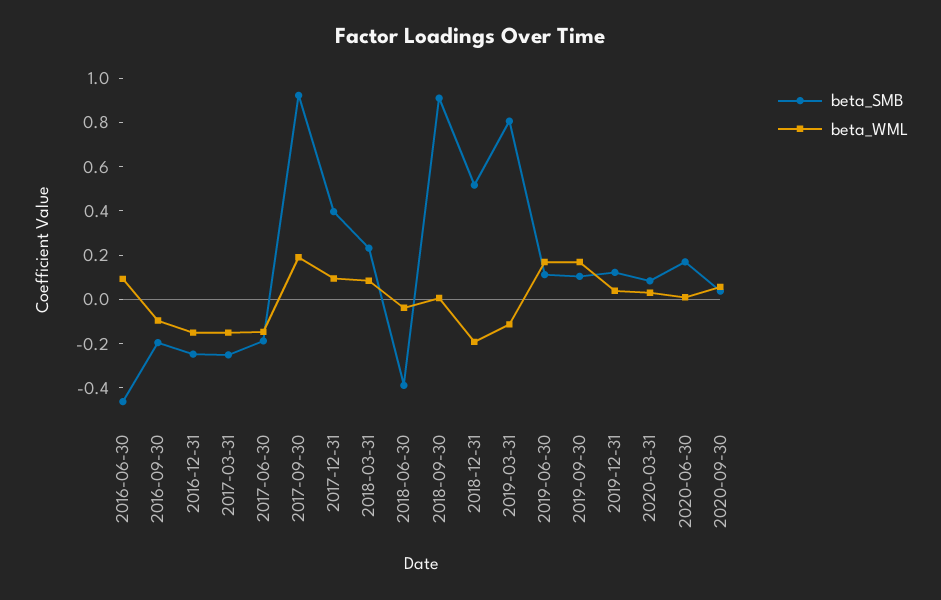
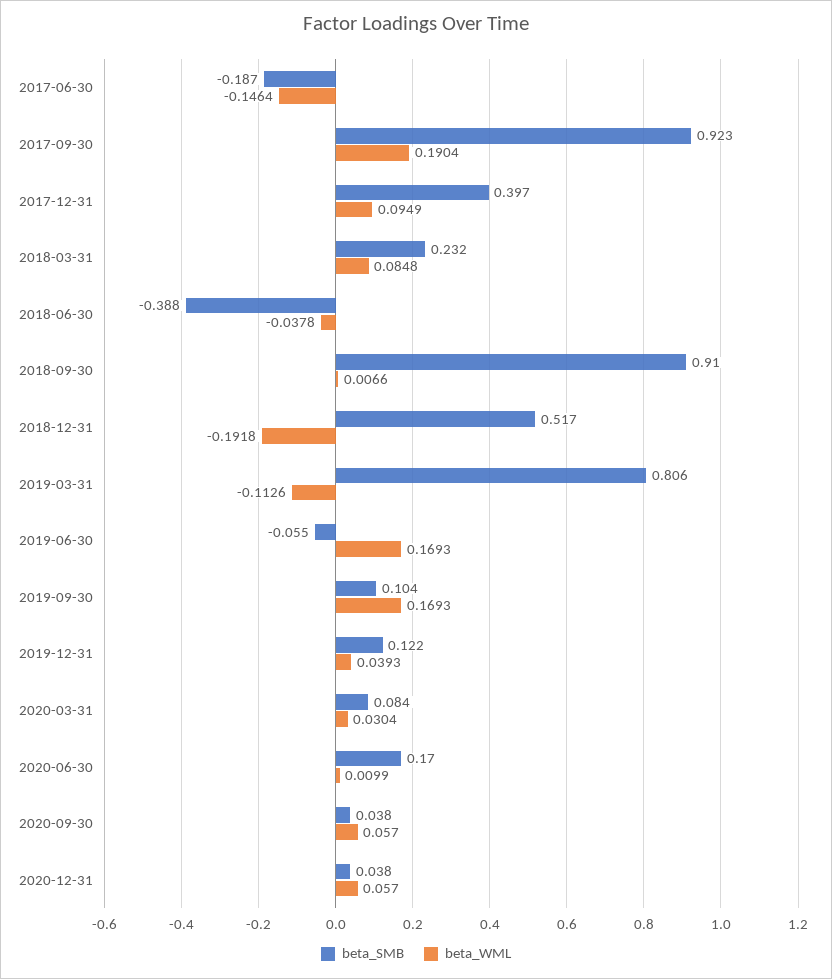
beta_SMB, 2016-06-30: -0.45 -> none
beta_WML, 2016-06-30: 0.1 -> none
beta_SMB, 2016-09-30: -0.2 -> none
beta_WML, 2016-09-30: -0.1 -> none
beta_SMB, 2016-12-31: -0.25 -> none
beta_WML, 2016-12-31: -0.15 -> none
beta_SMB, 2017-03-31: -0.25 -> none
beta_WML, 2017-03-31: -0.15 -> none
beta_SMB, 2019-06-30: 0.1 -> -0.055
beta_SMB, 2020-12-31: none -> 0.038
beta_WML, 2020-12-31: none -> 0.057

